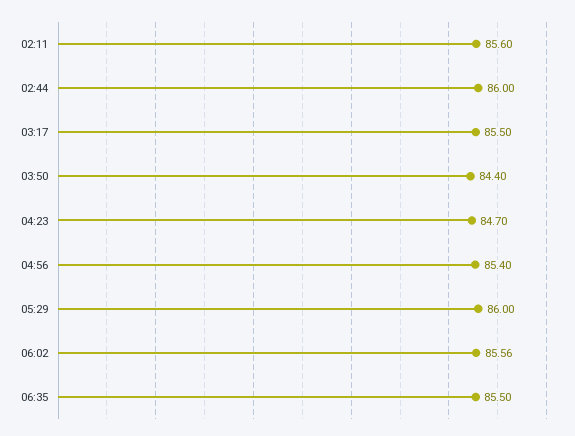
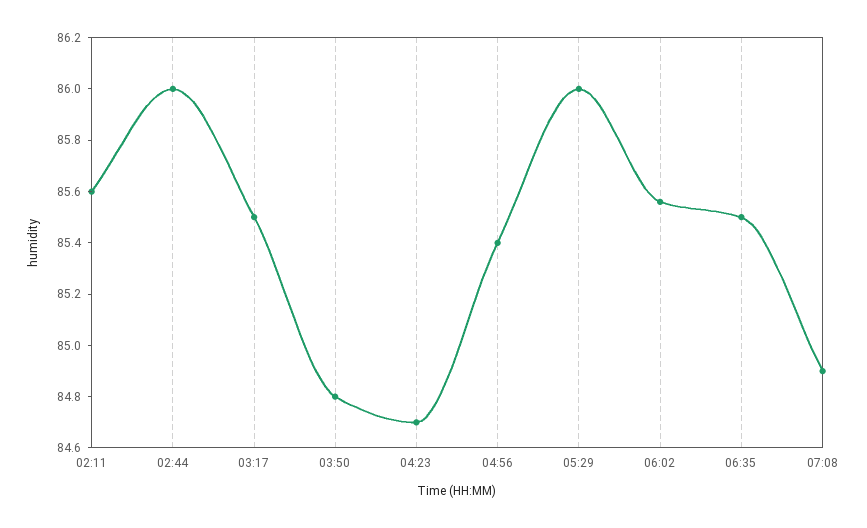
03:50: 84.4 -> 84.8
07:08: none -> 84.9

